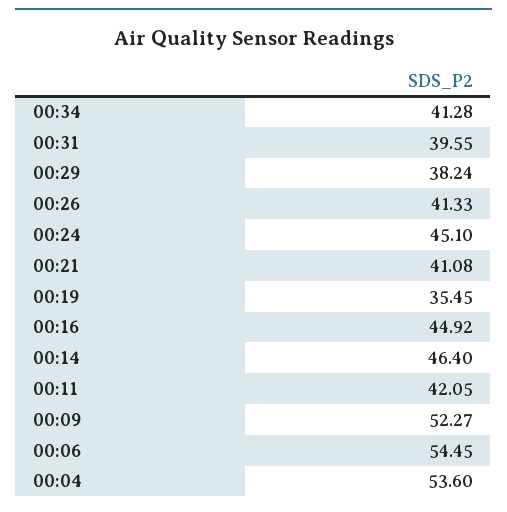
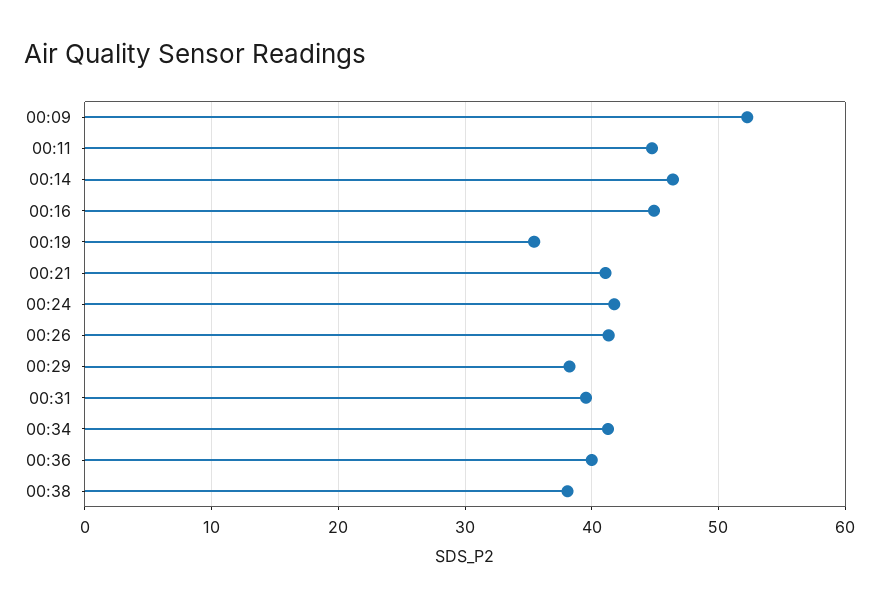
00:24: 45.1 -> 42
00:11: 42.05 -> 45
00:06: 54.45 -> none
00:04: 53.6 -> none
00:36: none -> 40
00:38: none -> 38

